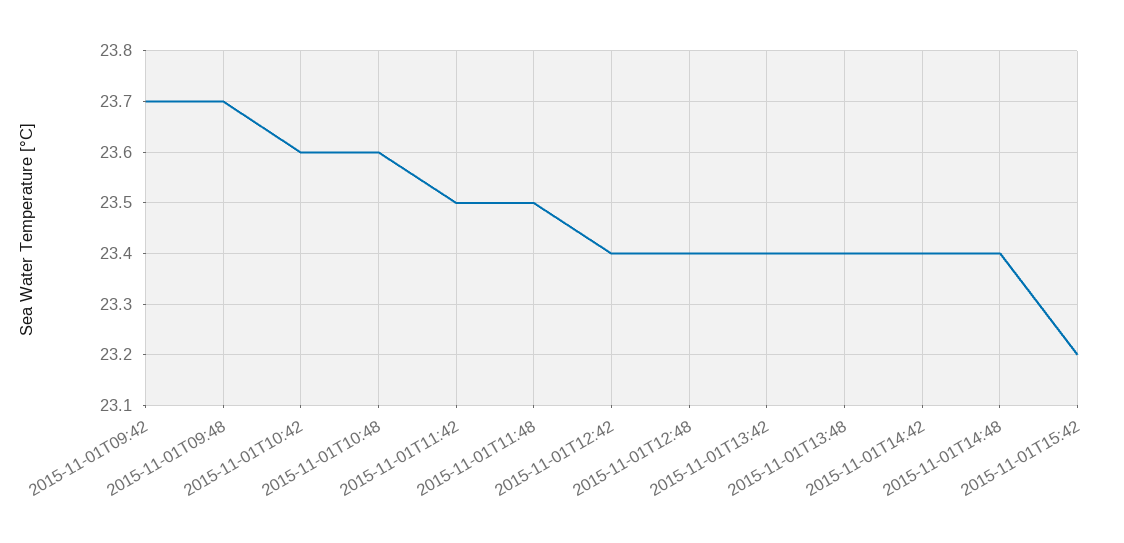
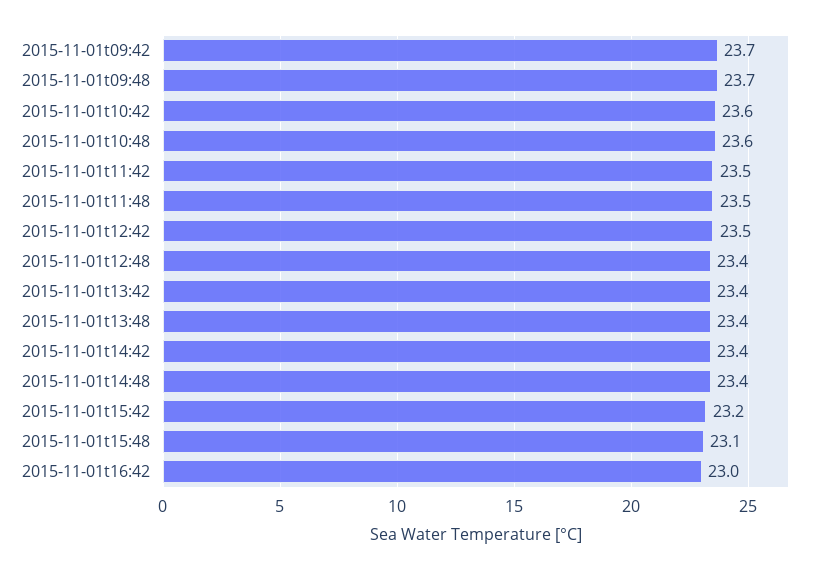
2015-11-01T12:42: 23.4 -> 23.5
2015-11-01t15:48: none -> 23.1
2015-11-01t16:42: none -> 23

